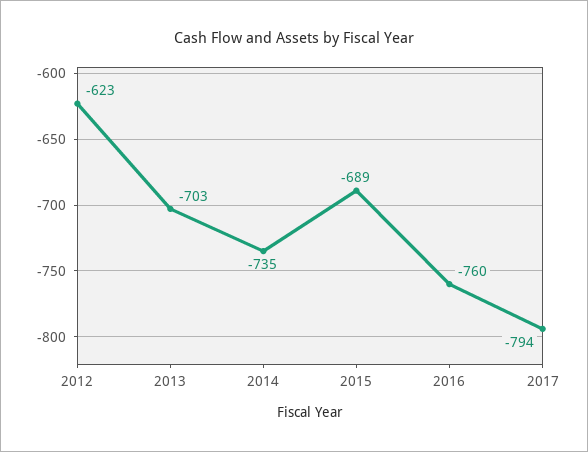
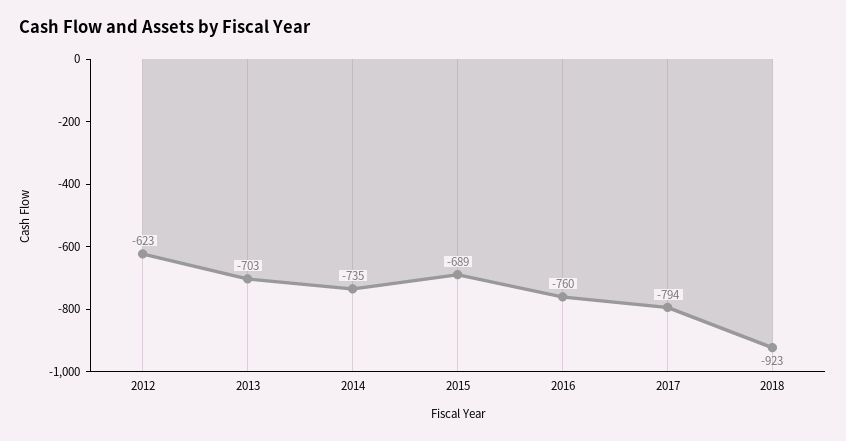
2018: none -> -923

